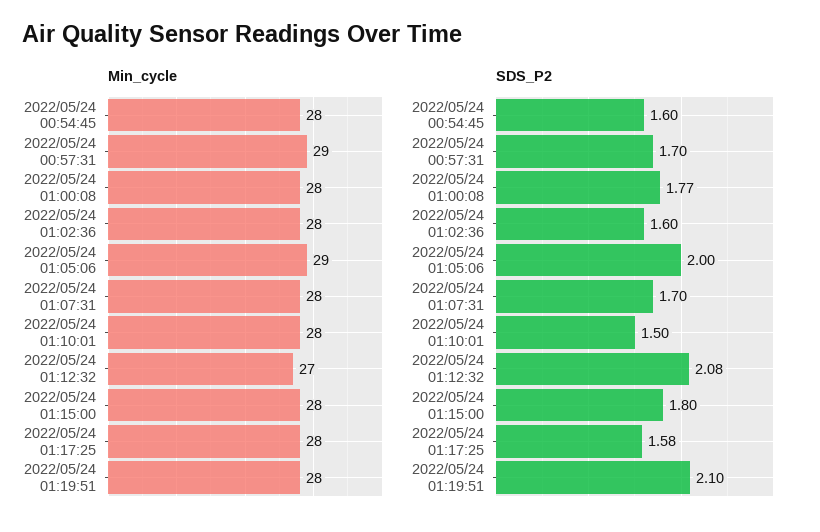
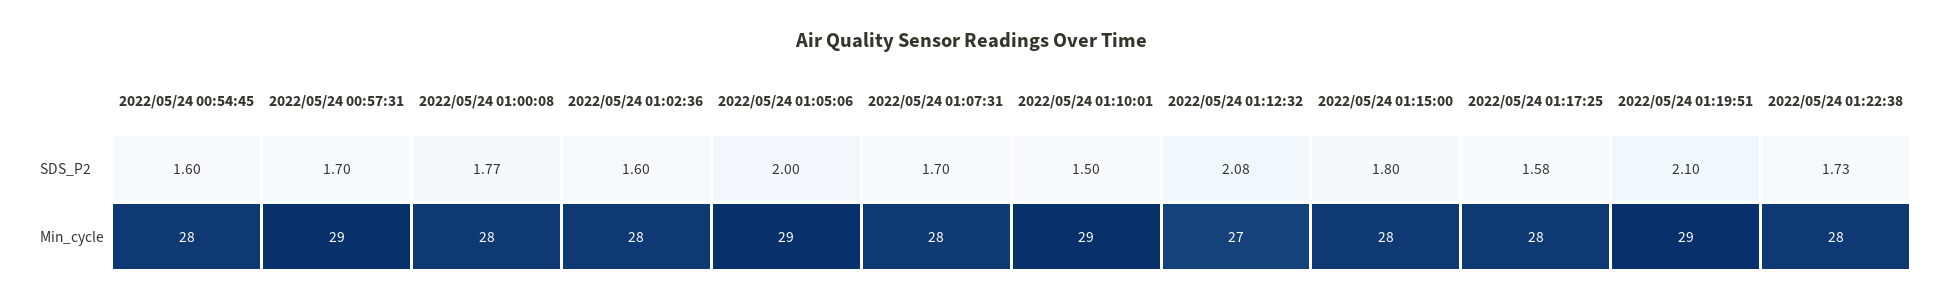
Min_cycle, 2022/05/24 01:10:01: 28 -> 29
Min_cycle, 2022/05/24 01:19:51: 28 -> 29
SDS_P2, 2022/05/24 01:22:38: none -> 1.73
Min_cycle, 2022/05/24 01:22:38: none -> 28

